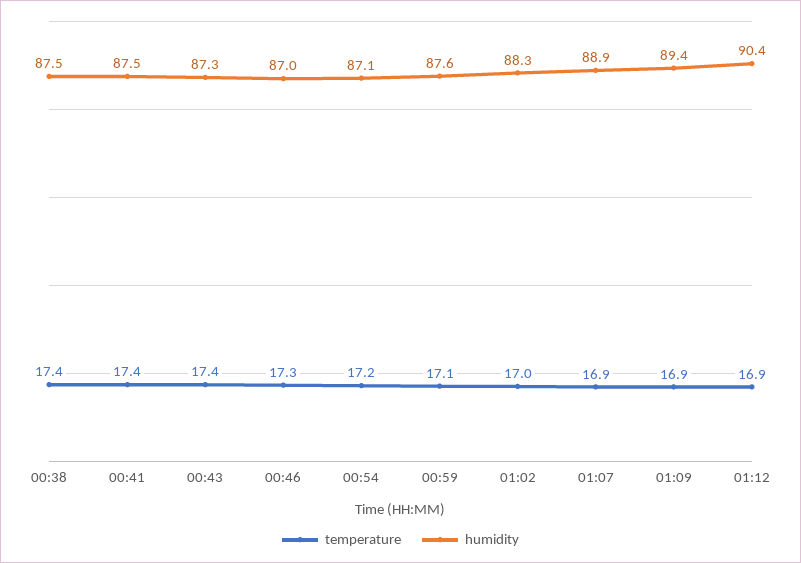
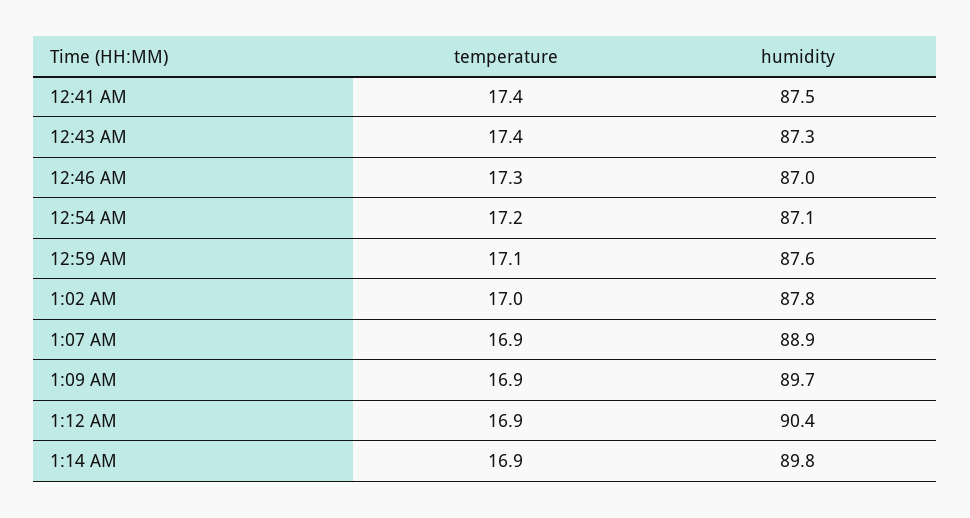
temperature, 00:38: 17.4 -> none
humidity, 00:38: 87.5 -> none
humidity, 01:02: 88.3 -> 87.8
humidity, 01:09: 89.4 -> 89.7
temperature, 1:14 AM: none -> 16.9
humidity, 1:14 AM: none -> 89.8

